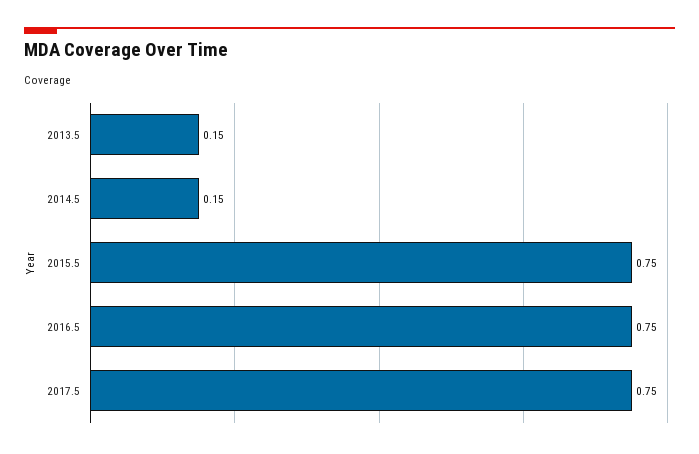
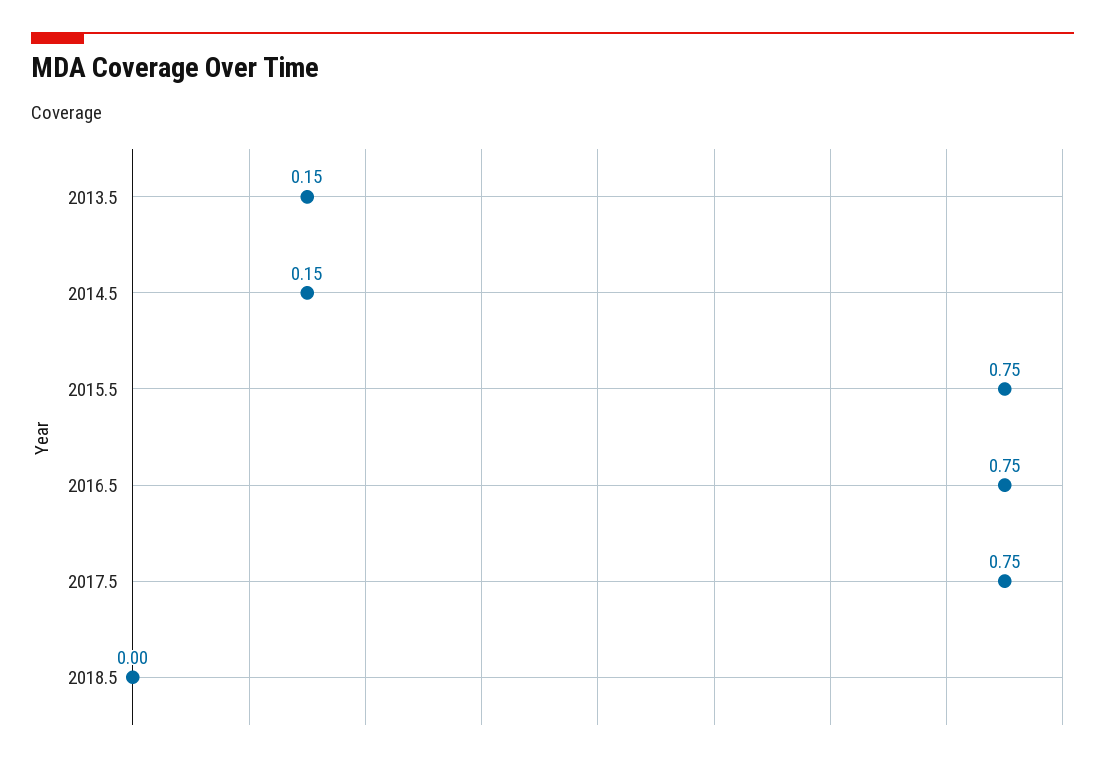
2018.5: none -> 0

